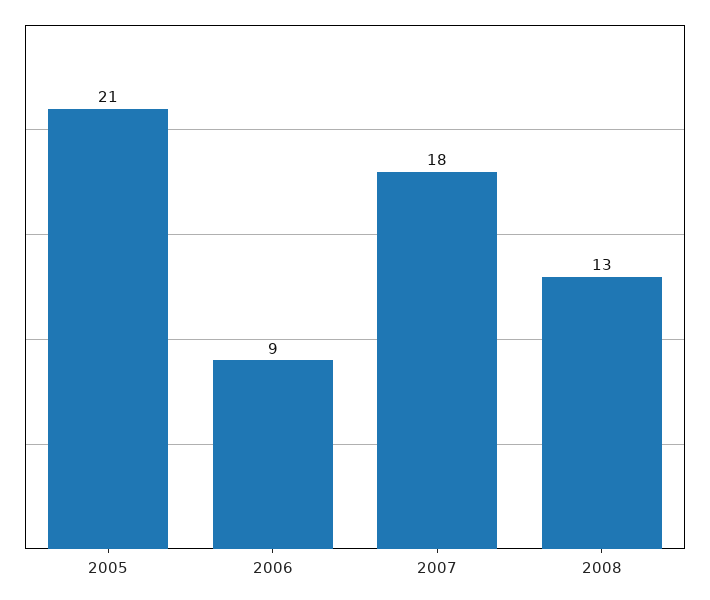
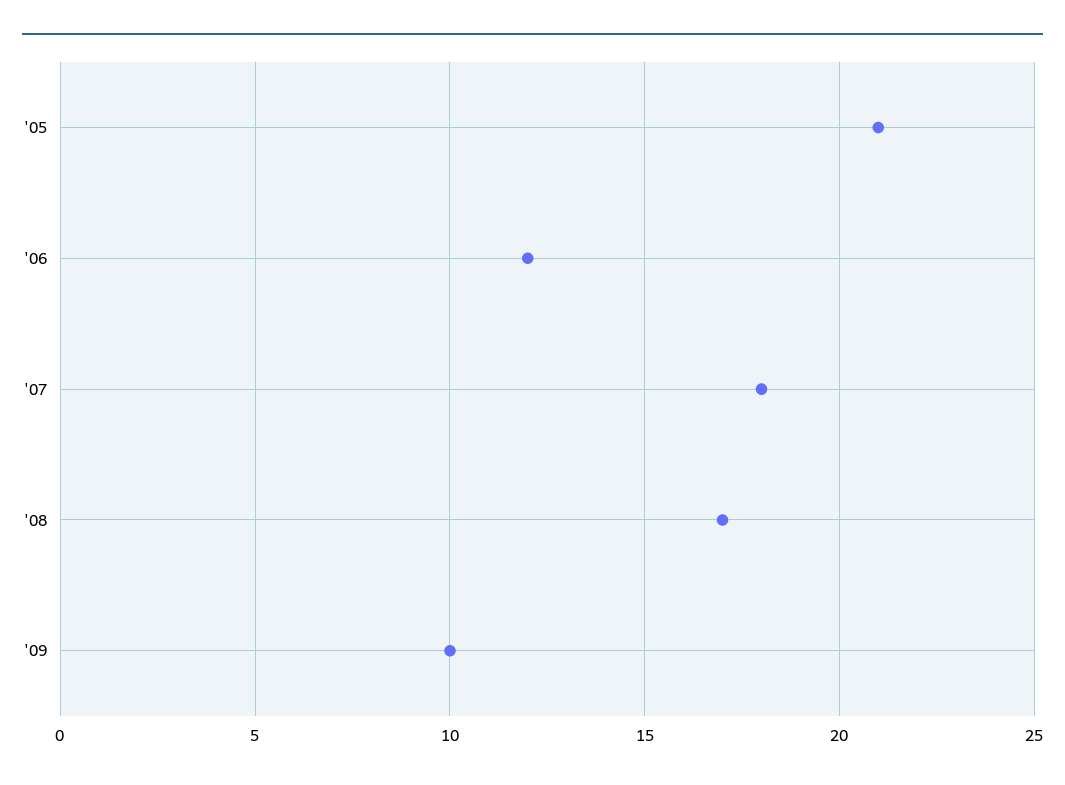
2006: 9 -> 12
2008: 13 -> 17
'09: none -> 10

